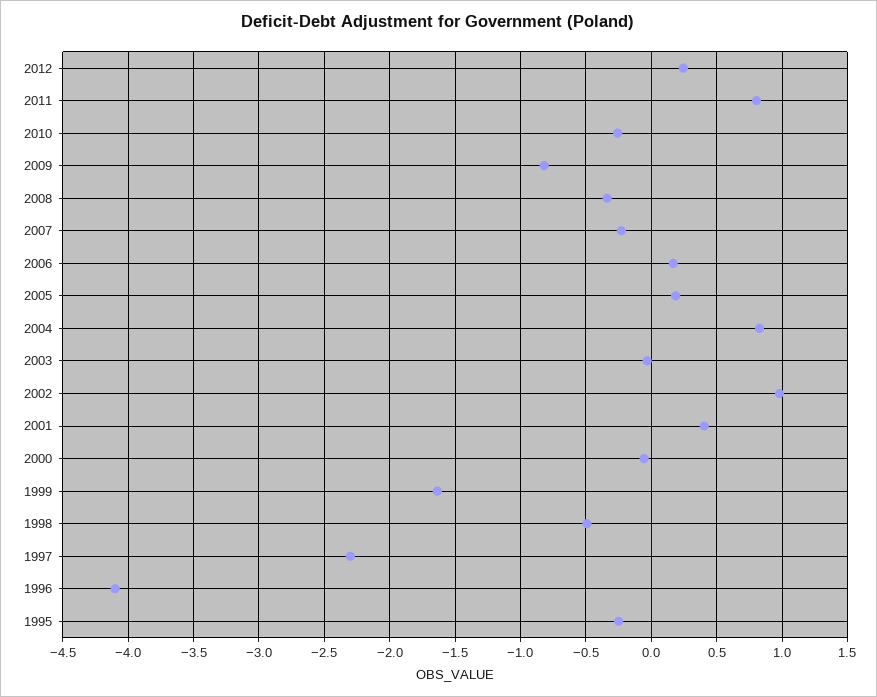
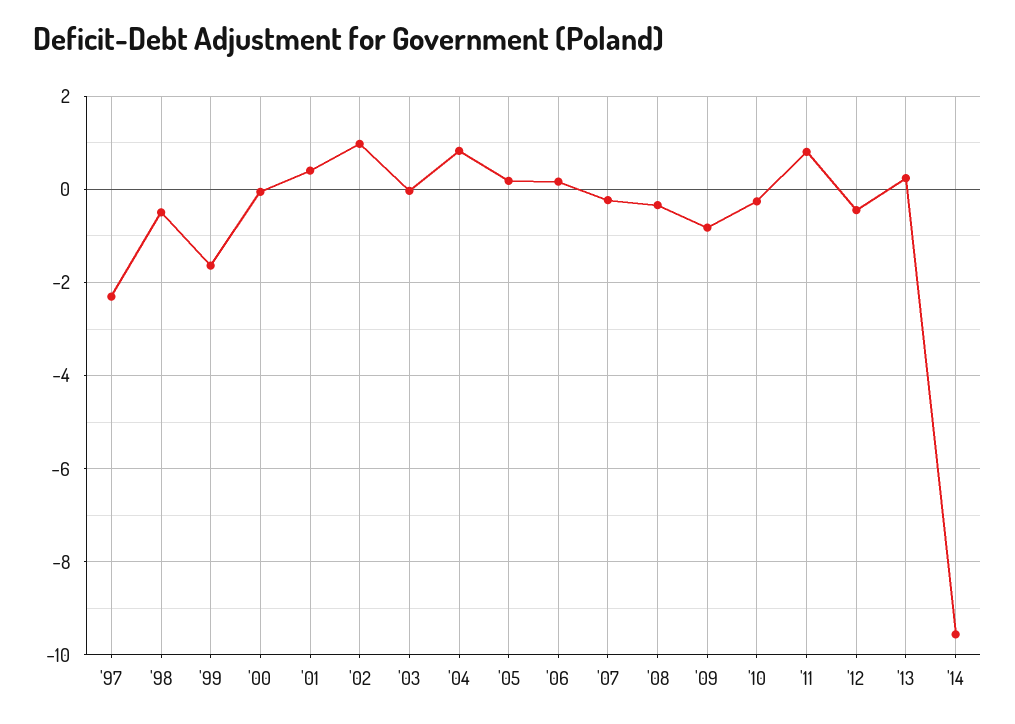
2012: 0.25 -> -0.4
1996: -4.1 -> none
1995: -0.25 -> none
'13: none -> 0.2
'14: none -> -9.6

